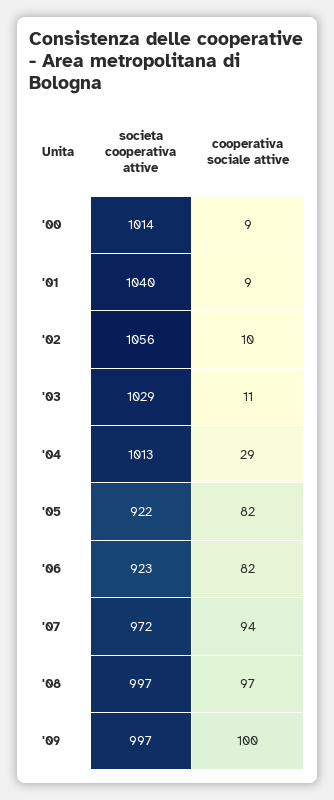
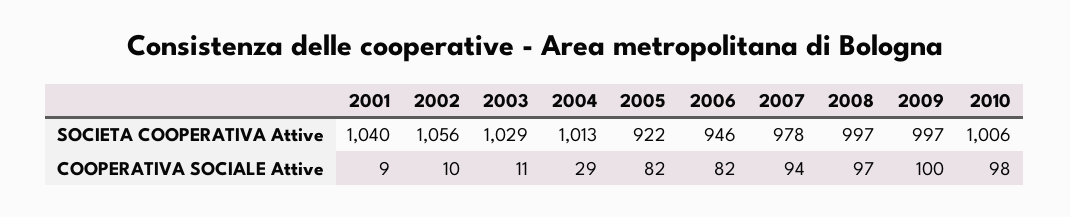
societa cooperativa attive, '00: 1014 -> none
cooperativa sociale attive, '00: 9 -> none
societa cooperativa attive, '06: 923 -> 946
societa cooperativa attive, '07: 972 -> 978
societa cooperativa attive, 2010: none -> 1006
cooperativa sociale attive, 2010: none -> 98

